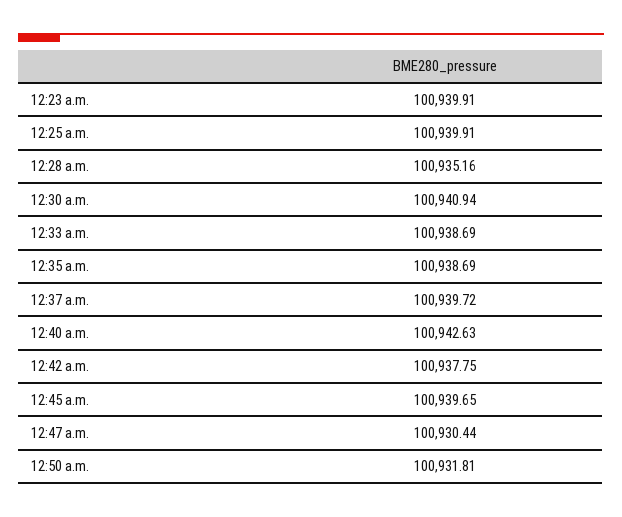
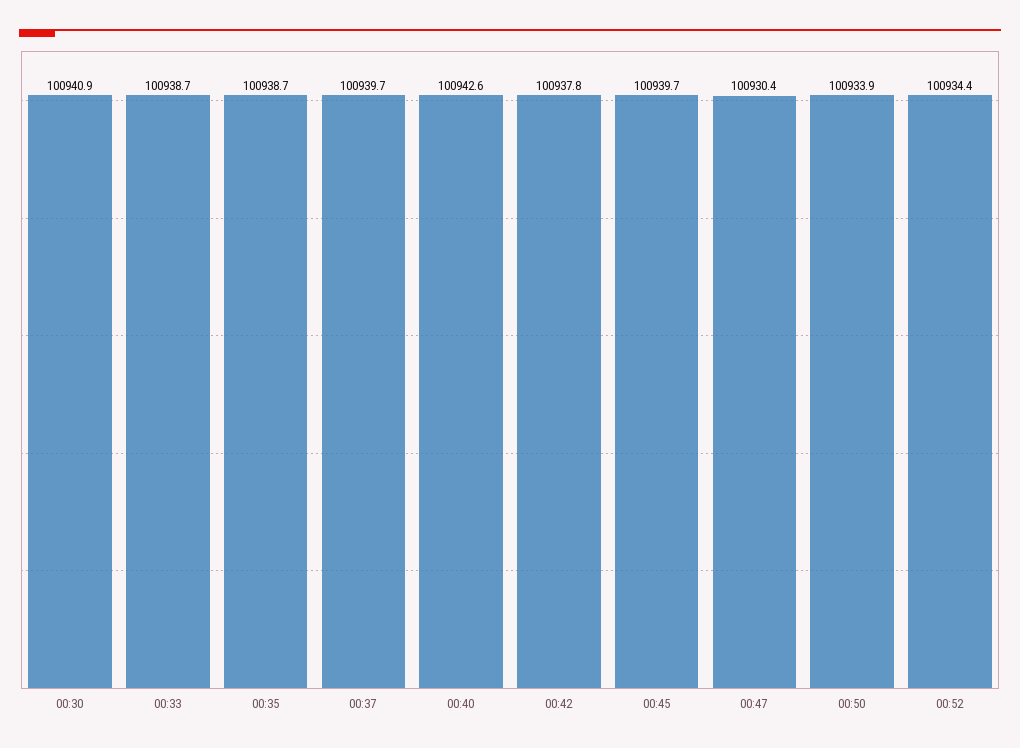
12:23 a.m.: 100939.91 -> none
12:25 a.m.: 100939.91 -> none
12:28 a.m.: 100935.16 -> none
12:50 a.m.: 100931.81 -> 100933.9
00:52: none -> 100934.4

